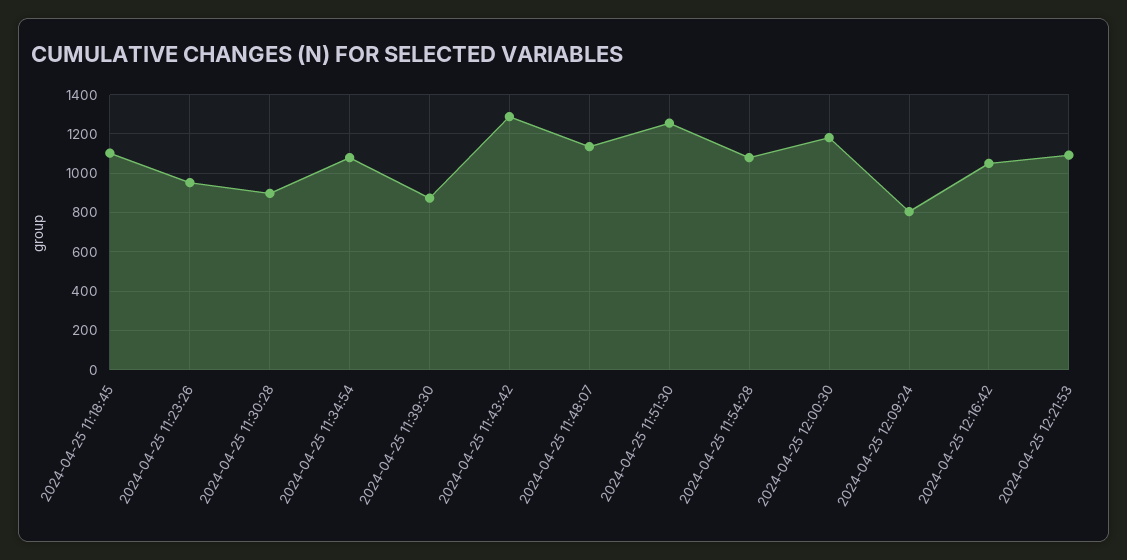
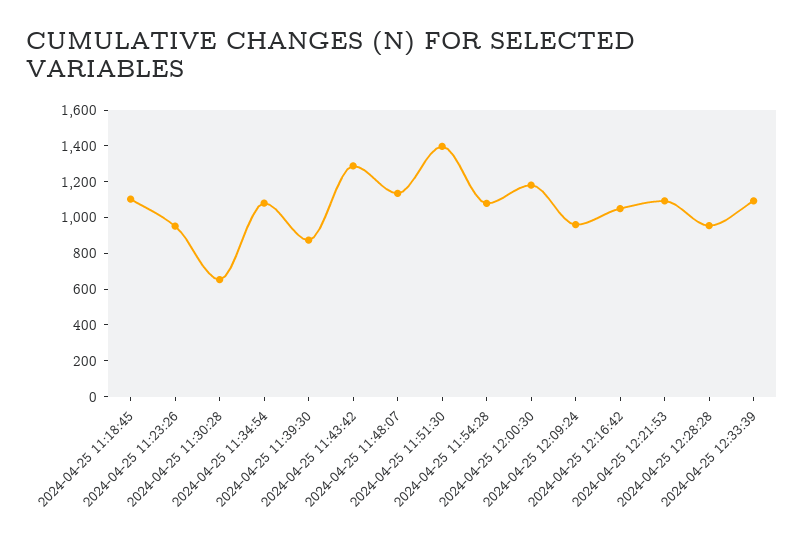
2024-04-25 11:30:28: 900 -> 650
2024-04-25 11:51:30: 1250 -> 1400
2024-04-25 12:09:24: 800 -> 950
2024-04-25 12:28:28: none -> 950
2024-04-25 12:33:39: none -> 1100

